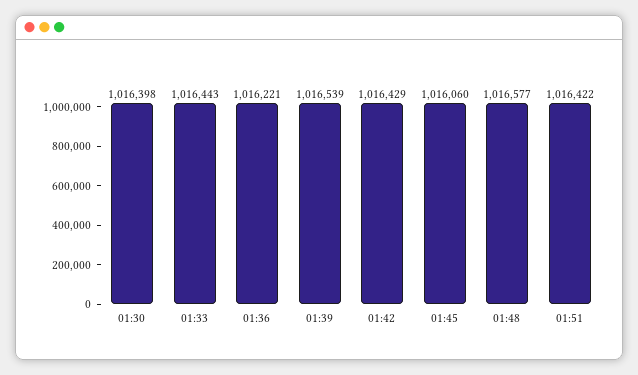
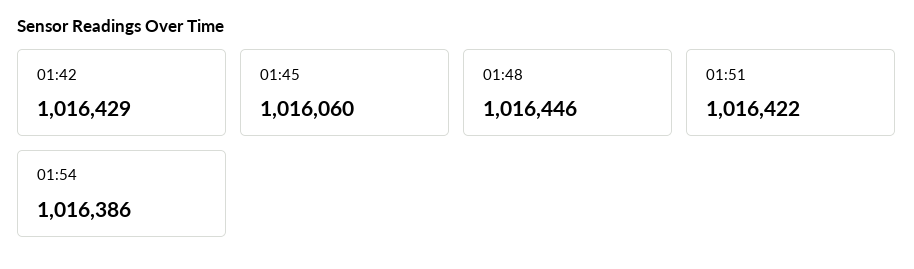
01:30: 1016398 -> none
01:33: 1016443 -> none
01:36: 1016221 -> none
01:39: 1016539 -> none
01:48: 1016577 -> 1016446
01:54: none -> 1016386

